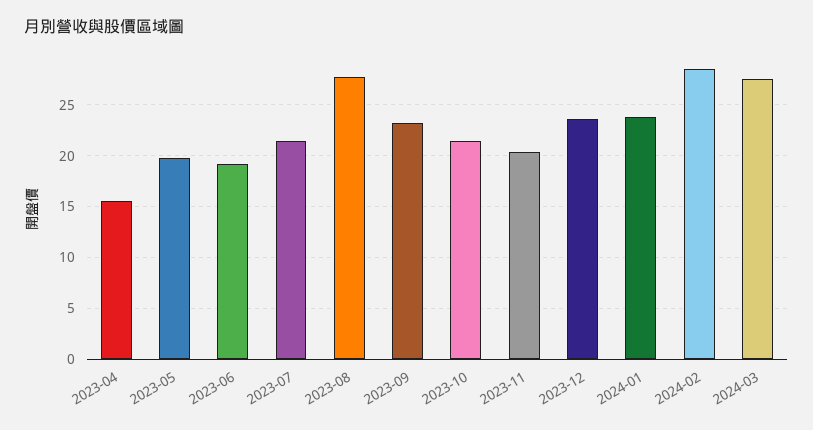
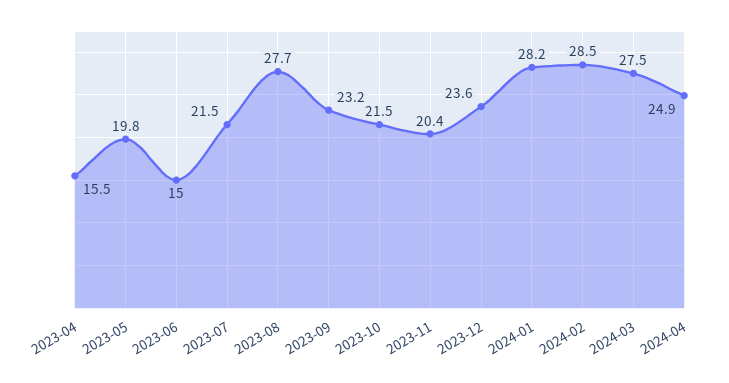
2023-06: 19 -> 15
2024-01: 24 -> 28.2
2024-04: none -> 24.9

